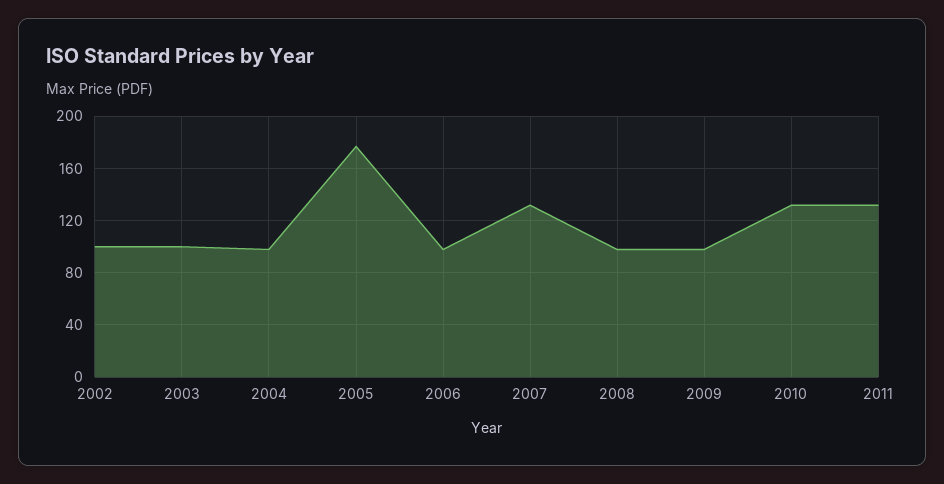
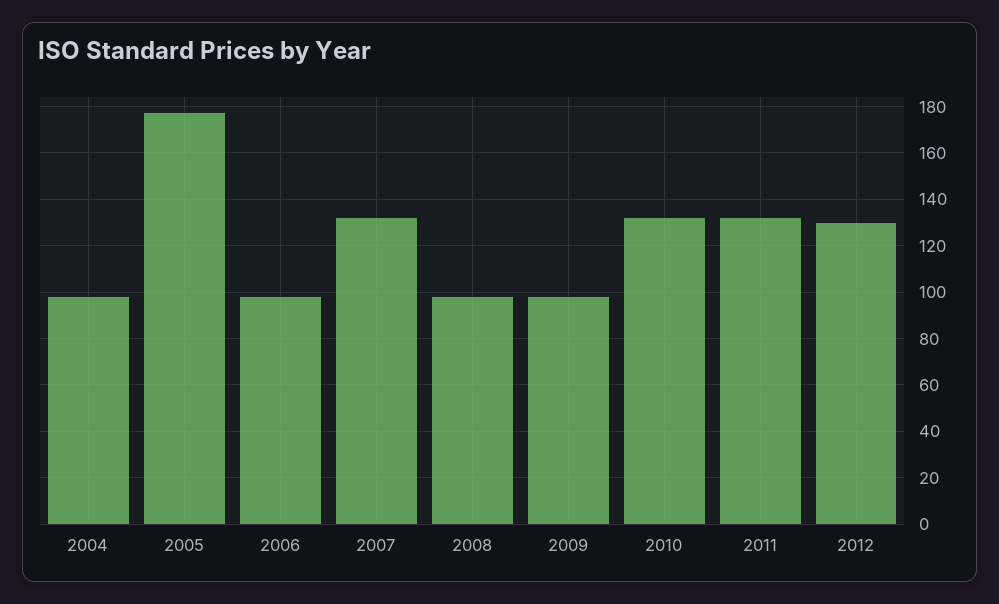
2002: 100 -> none
2003: 100 -> none
2012: none -> 130

